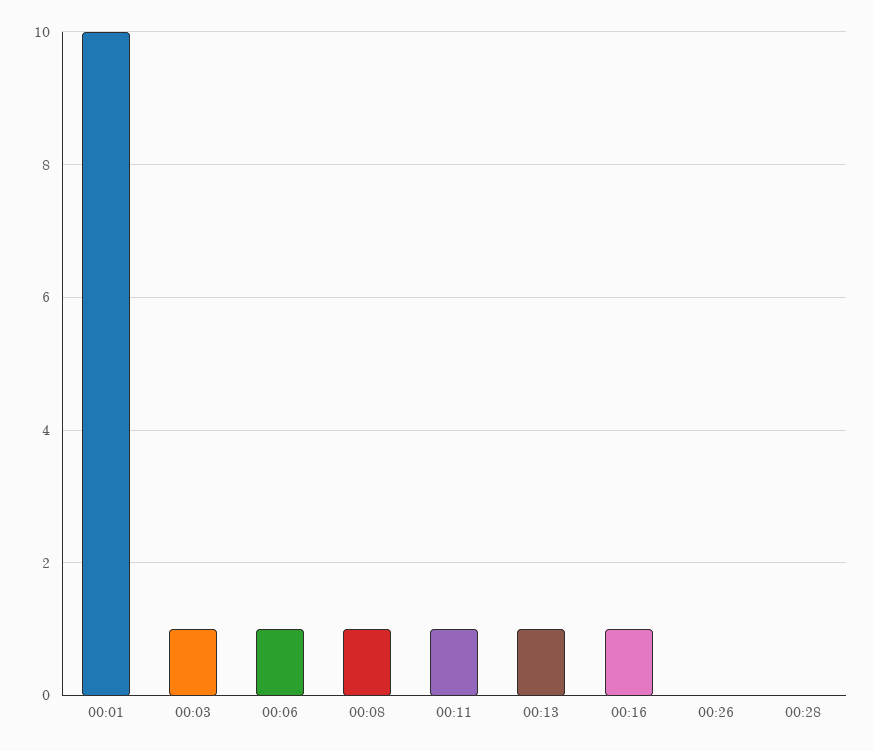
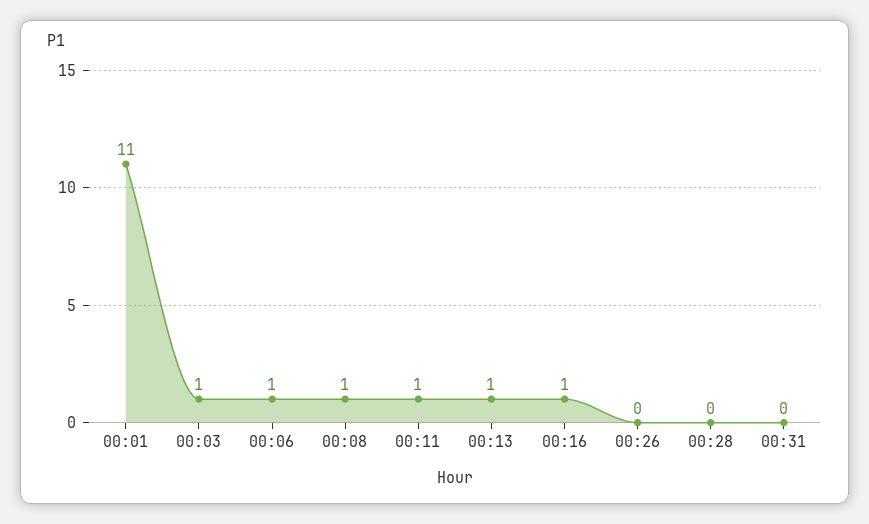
00:01: 10 -> 11
00:31: none -> 0

